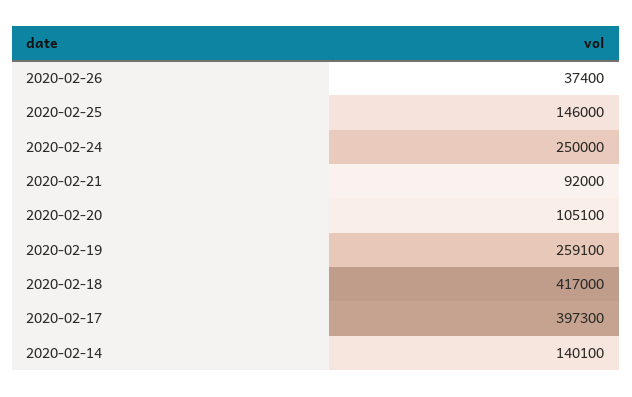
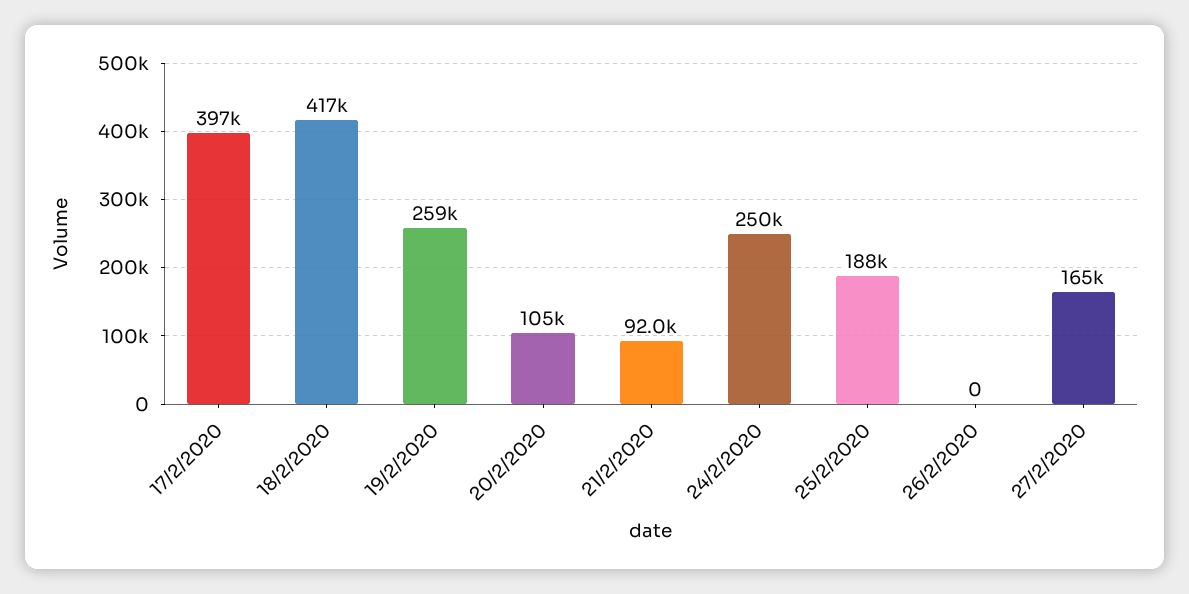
2020-02-26: 37400 -> 0
2020-02-25: 146000 -> 188000
2020-02-14: 140100 -> none
27/2/2020: none -> 165000

